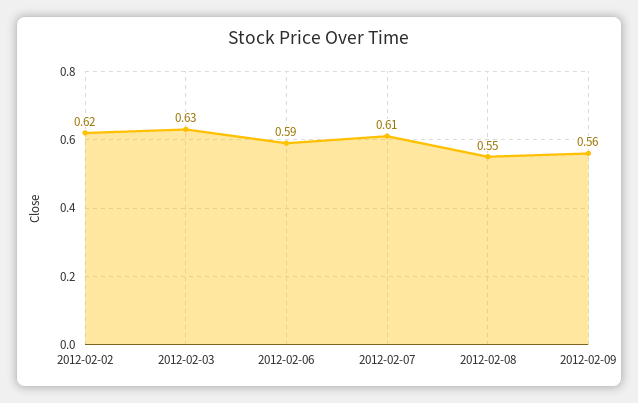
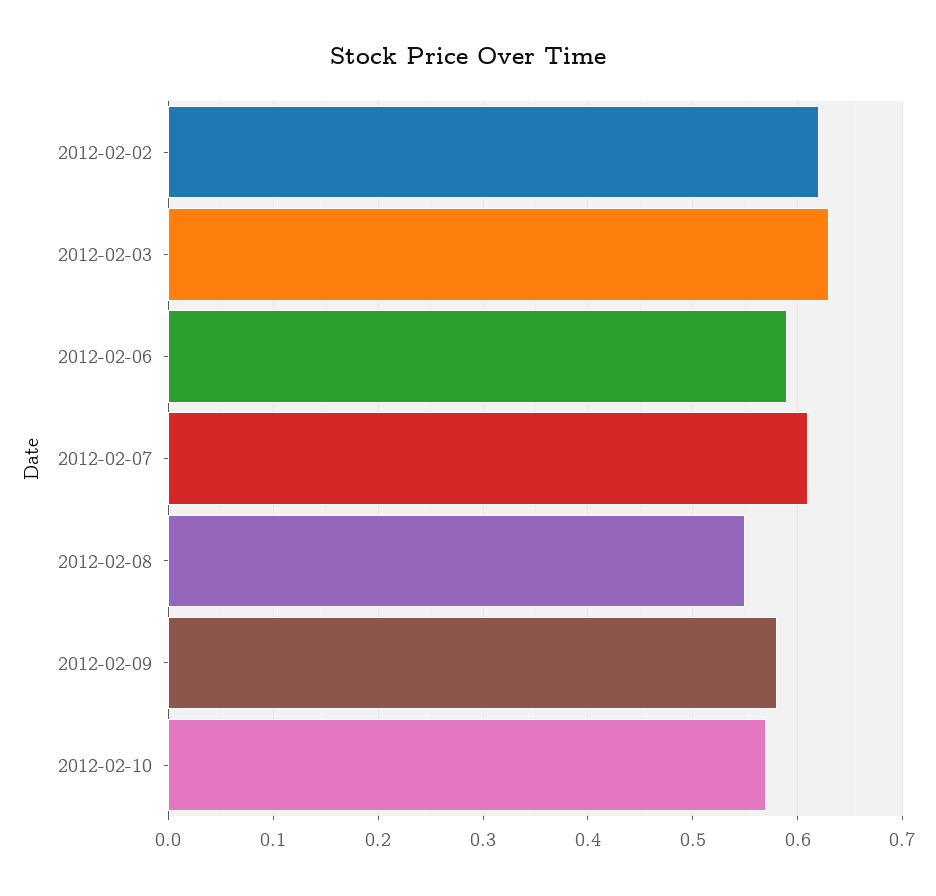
2012-02-09: 0.56 -> 0.58
2012-02-10: none -> 0.57

